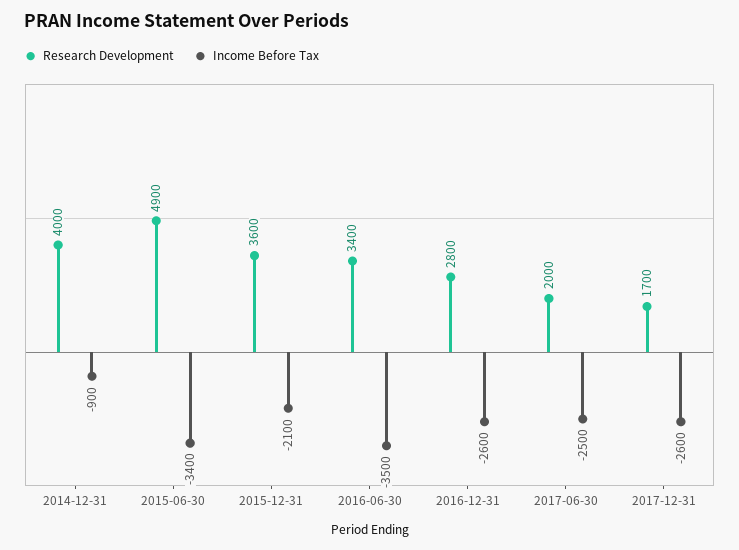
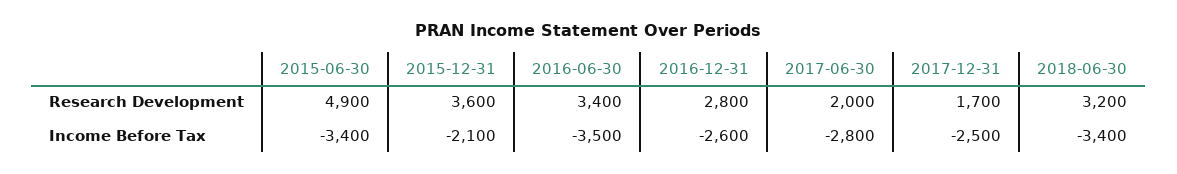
Research Development, 2014-12-31: 4000 -> none
Income Before Tax, 2014-12-31: -900 -> none
Income Before Tax, 2017-06-30: -2500 -> -2800
Income Before Tax, 2017-12-31: -2600 -> -2500
Research Development, 2018-06-30: none -> 3200
Income Before Tax, 2018-06-30: none -> -3400

